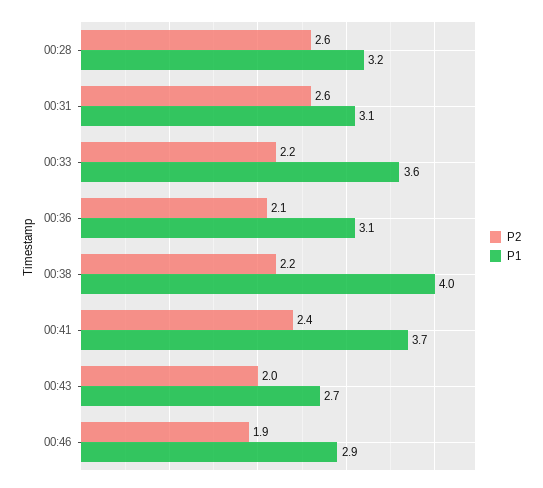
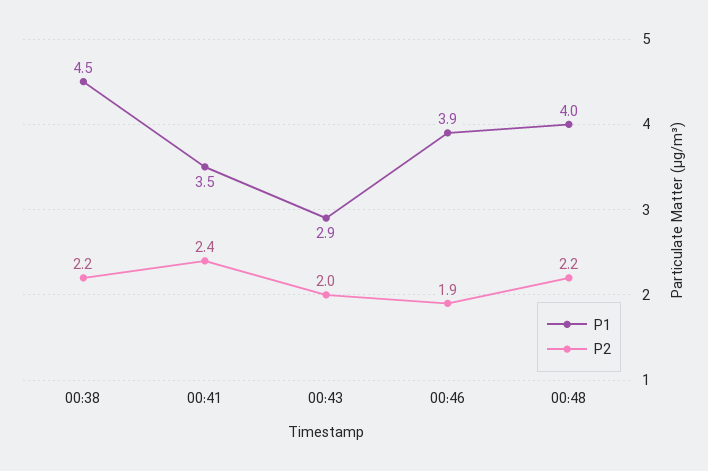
P2, 00:28: 2.6 -> none
P1, 00:28: 3.2 -> none
P2, 00:31: 2.6 -> none
P1, 00:31: 3.1 -> none
P2, 00:33: 2.2 -> none
P1, 00:33: 3.6 -> none
P2, 00:36: 2.1 -> none
P1, 00:36: 3.1 -> none
P1, 00:38: 4 -> 4.5
P1, 00:41: 3.7 -> 3.5
P1, 00:43: 2.7 -> 2.9
P1, 00:46: 2.9 -> 3.9
P1, 00:48: none -> 4
P2, 00:48: none -> 2.2

